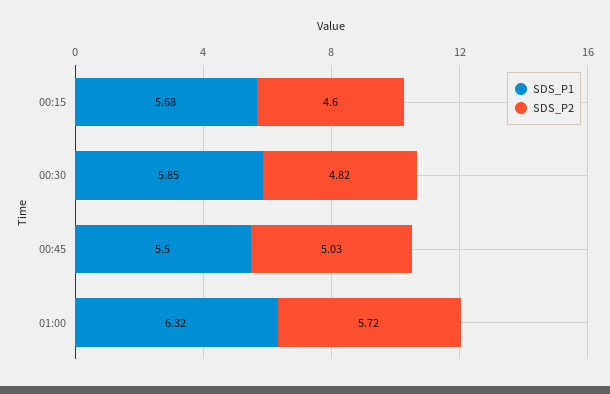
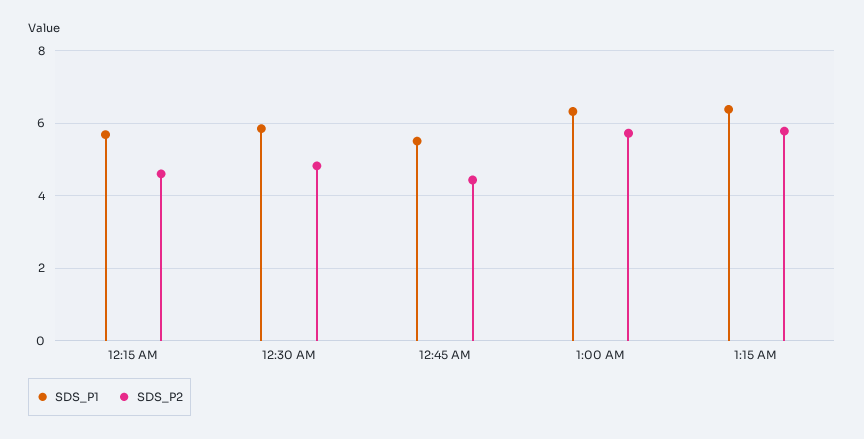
SDS_P2, 00:45: 5.03 -> 4.4
SDS_P1, 1:15 AM: none -> 6.4
SDS_P2, 1:15 AM: none -> 5.8

